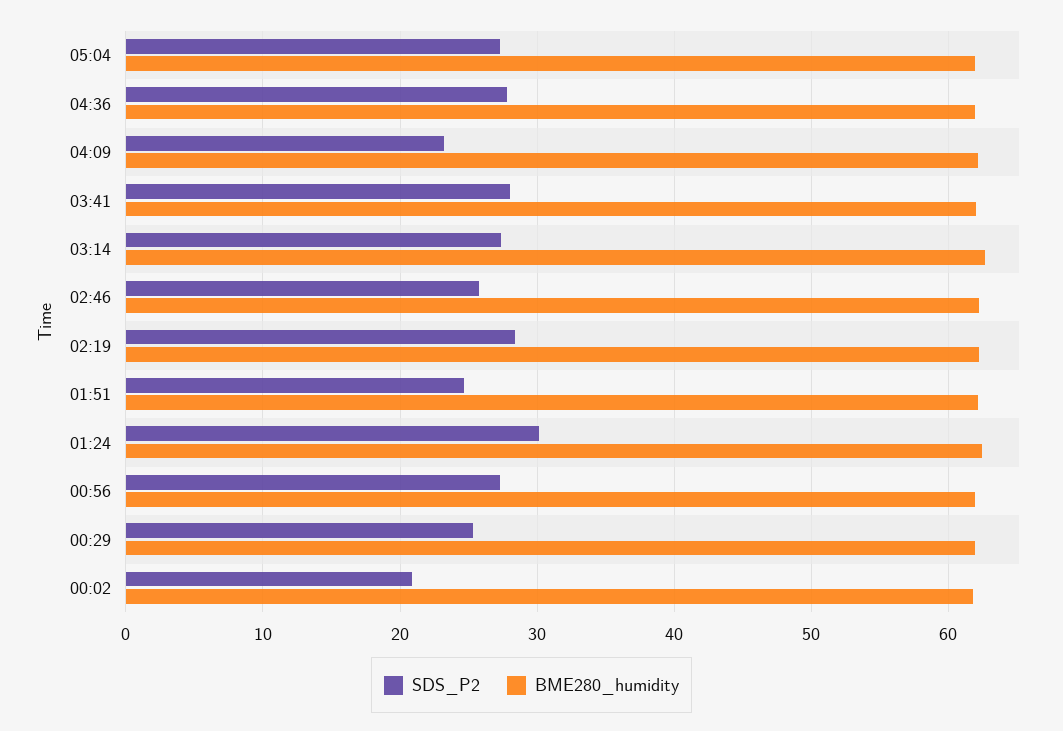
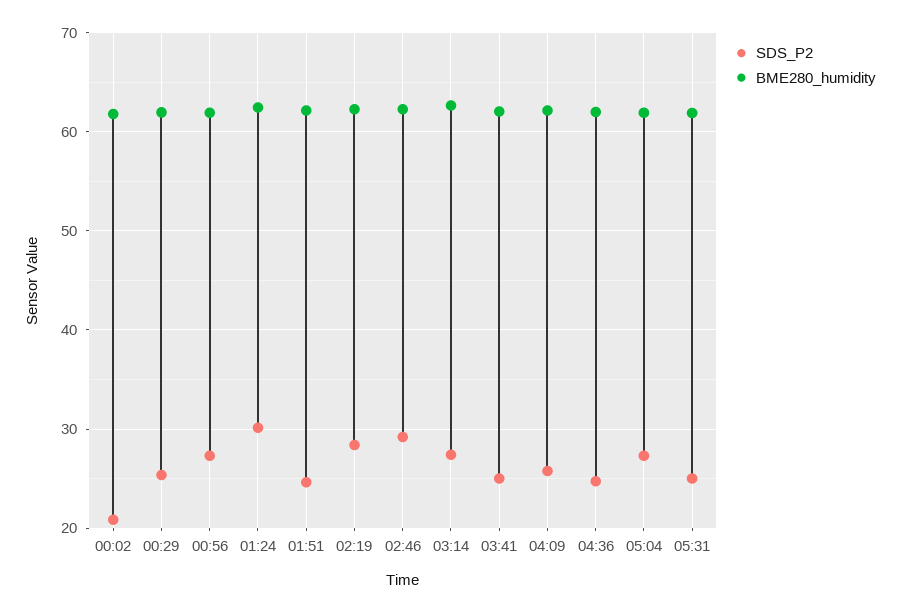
SDS_P2, 04:36: 28 -> 25
SDS_P2, 04:09: 23 -> 26
SDS_P2, 03:41: 28 -> 25
SDS_P2, 02:46: 26 -> 29
SDS_P2, 05:31: none -> 25
BME280_humidity, 05:31: none -> 62

